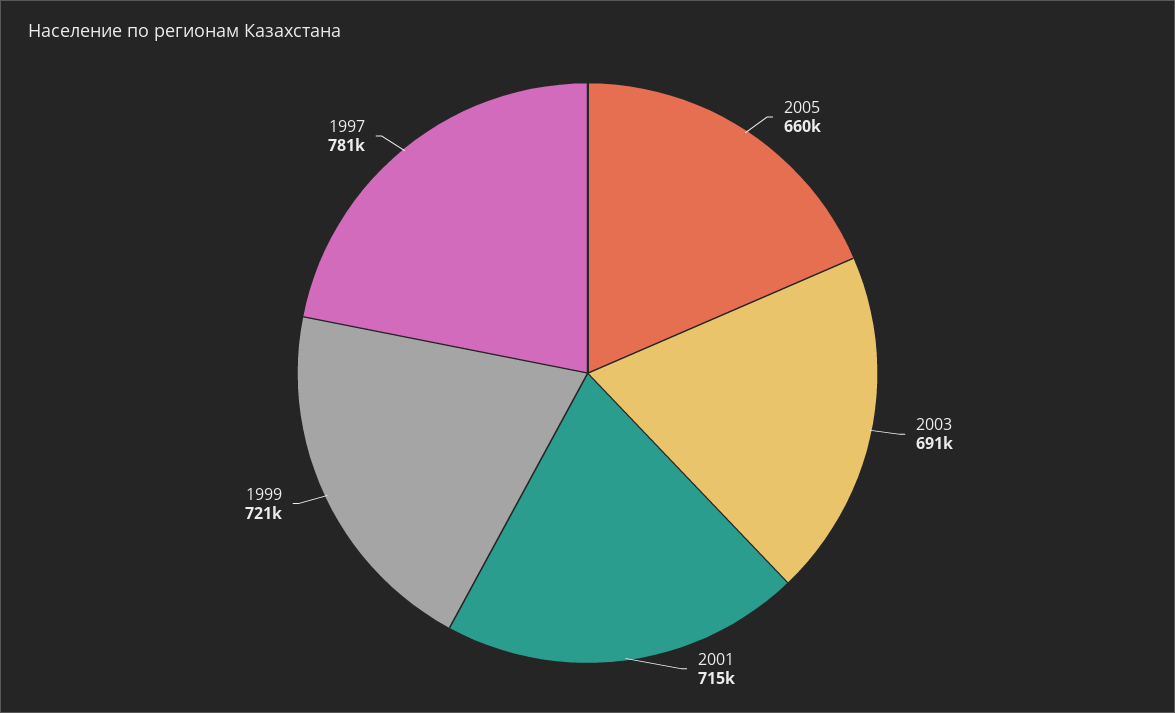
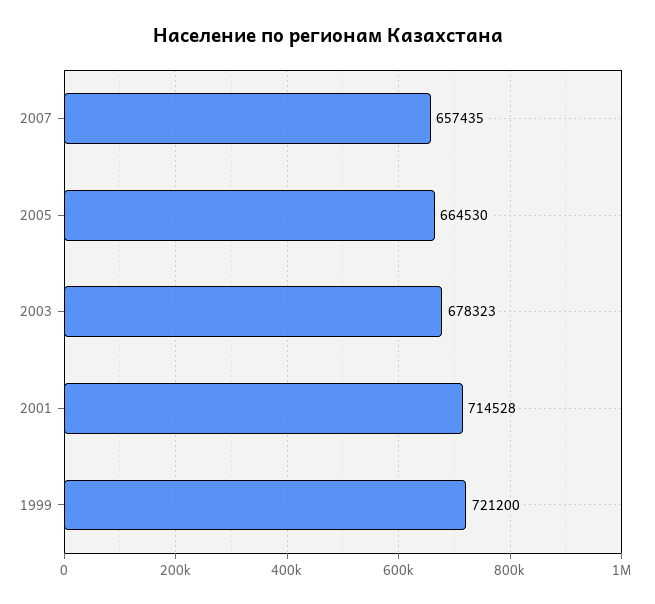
2005: 660000 -> 664530
2003: 691000 -> 678323
1997: 781000 -> none
2007: none -> 657435

